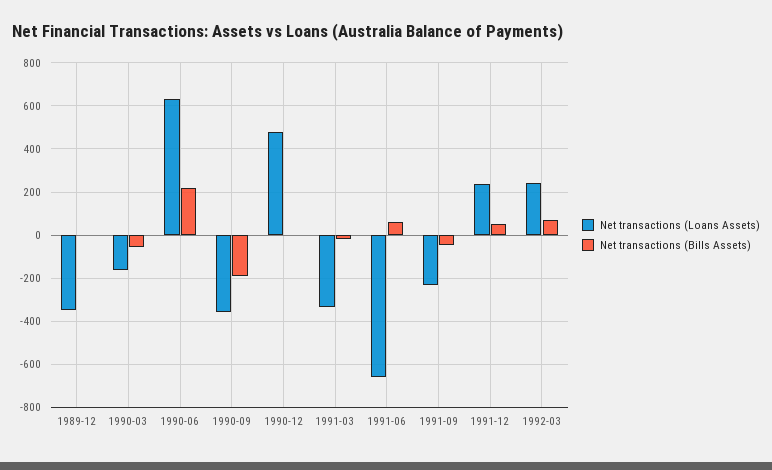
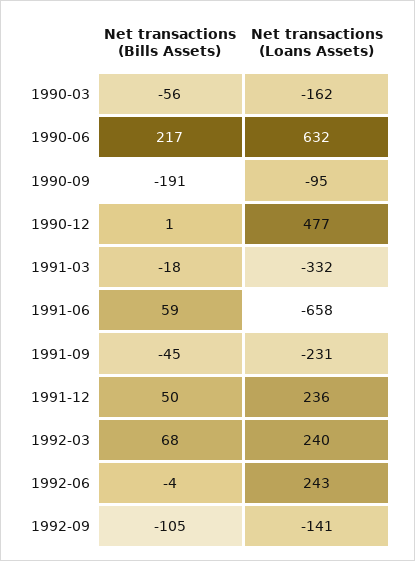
Net transactions (Loans Assets), 1989-12: -350 -> none
Net transactions (Bills Assets), 1989-12: 0 -> none
Net transactions (Loans Assets), 1990-09: -350 -> -95
Net transactions (Bills Assets), 1992-06: none -> -4
Net transactions (Loans Assets), 1992-06: none -> 243
Net transactions (Bills Assets), 1992-09: none -> -105
Net transactions (Loans Assets), 1992-09: none -> -141

